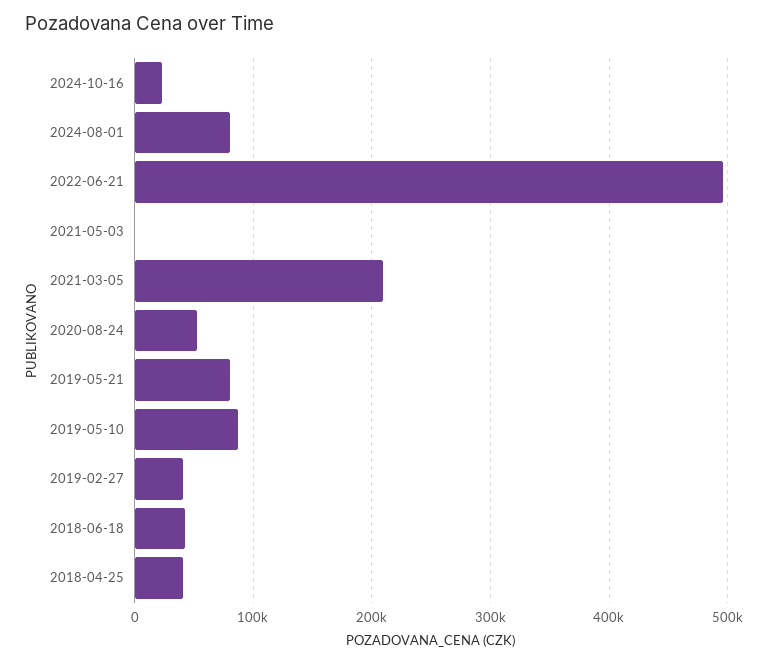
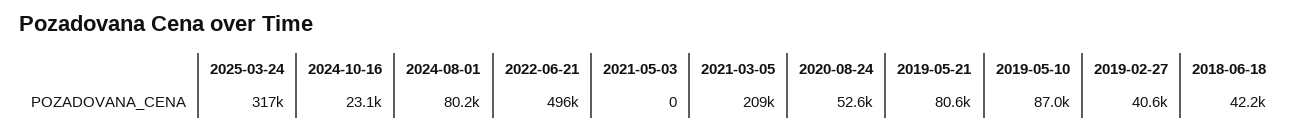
2018-04-25: 40000 -> none
2025-03-24: none -> 317000

